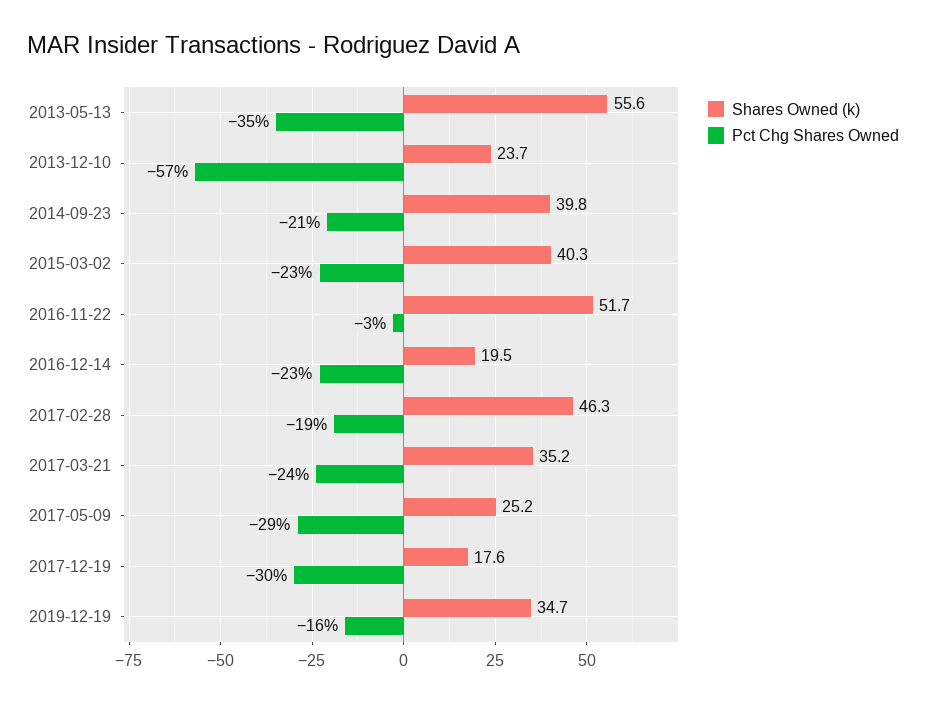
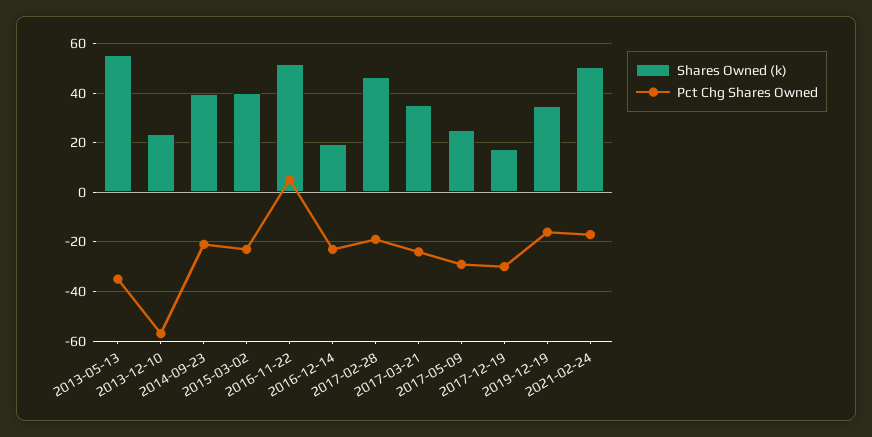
Pct Chg Shares Owned, 2016-11-22: -3 -> 5
Shares Owned (k), 2021-02-24: none -> 50
Pct Chg Shares Owned, 2021-02-24: none -> -17.5

